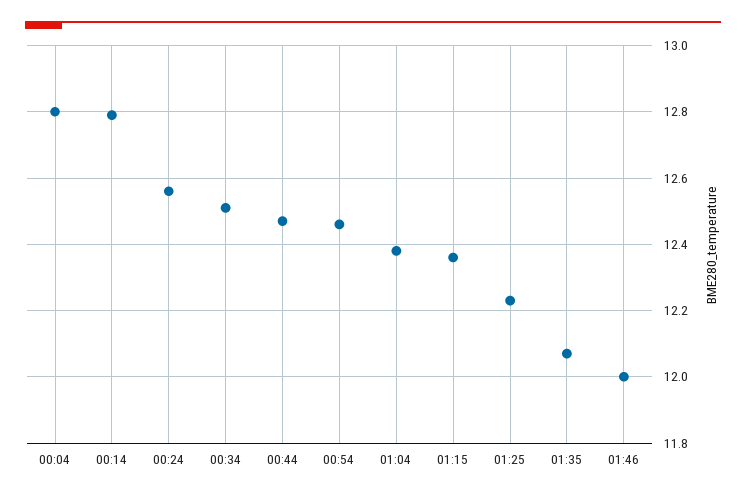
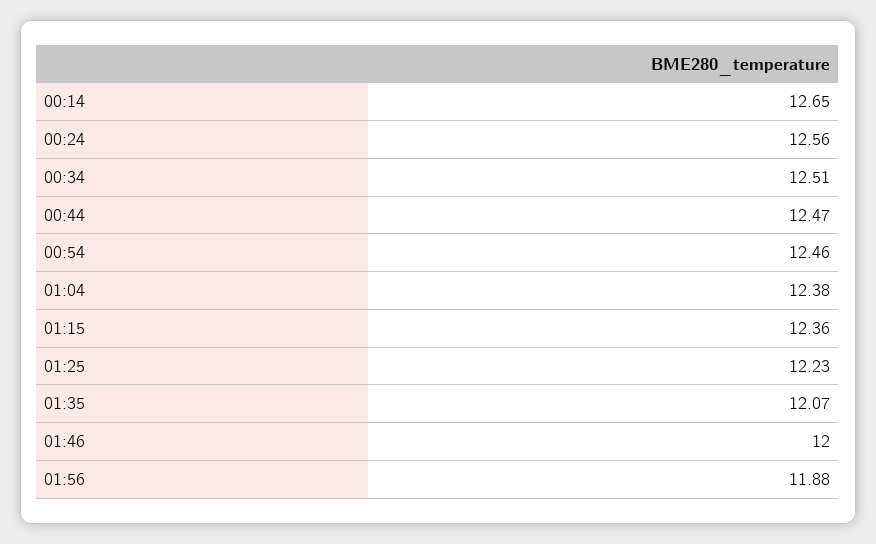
00:04: 12.8 -> none
00:14: 12.8 -> 12.65
01:56: none -> 11.88

